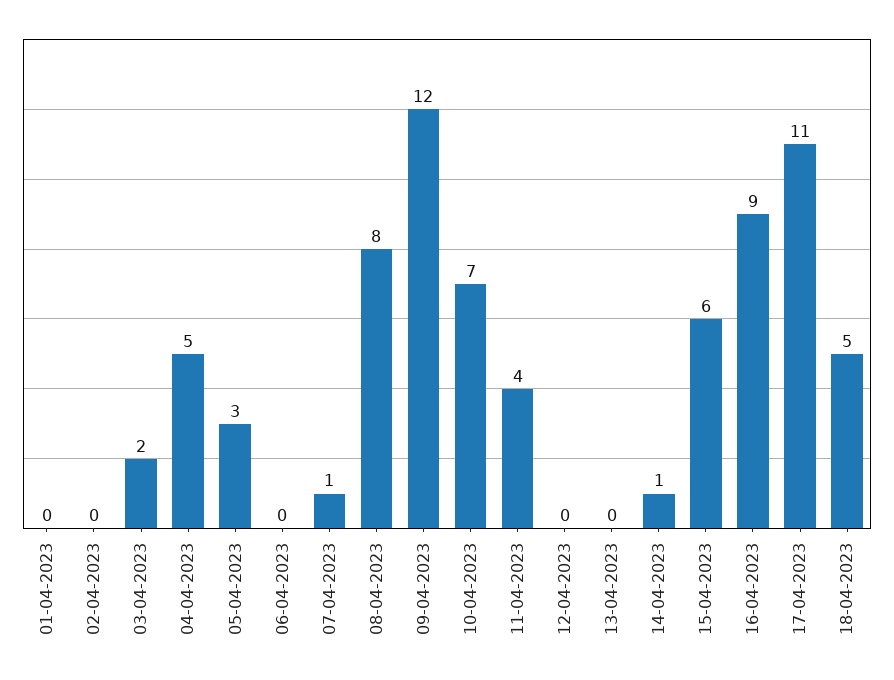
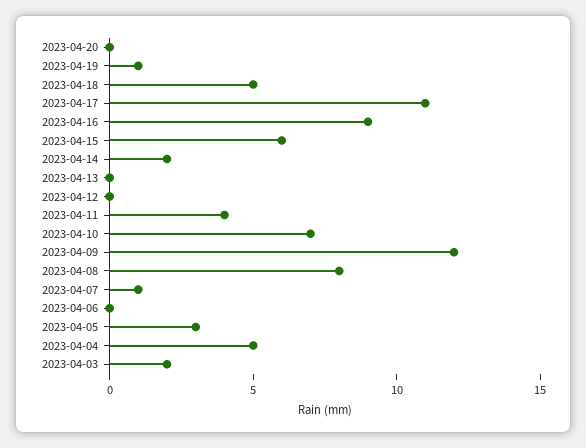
01-04-2023: 0 -> none
02-04-2023: 0 -> none
14-04-2023: 1 -> 2
2023-04-20: none -> 0
2023-04-19: none -> 1

